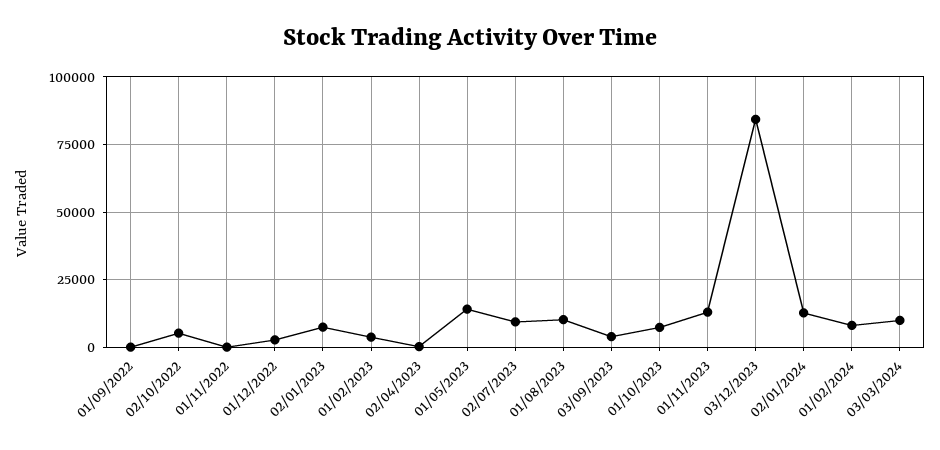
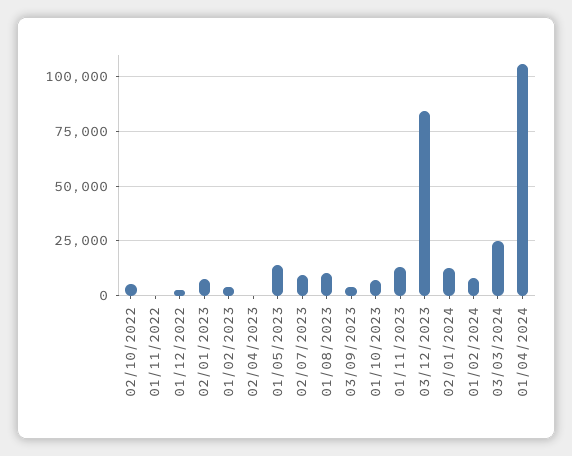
01/09/2022: 0 -> none
03/03/2024: 10000 -> 25000
01/04/2024: none -> 105000

